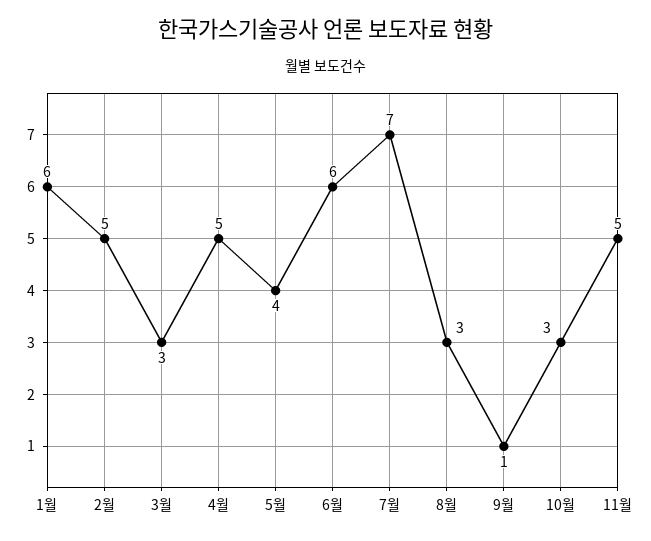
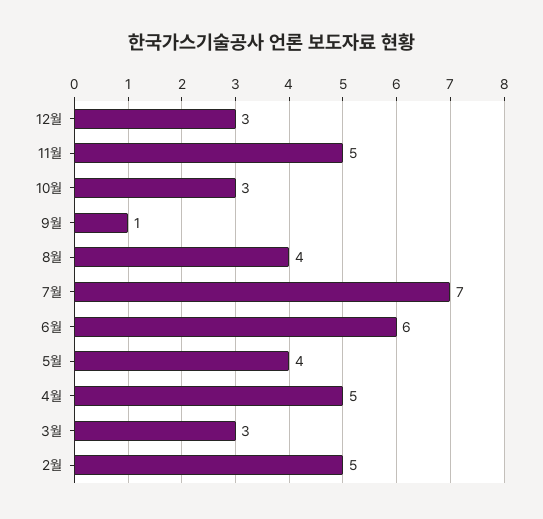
1월: 6 -> none
8월: 3 -> 4
12월: none -> 3

